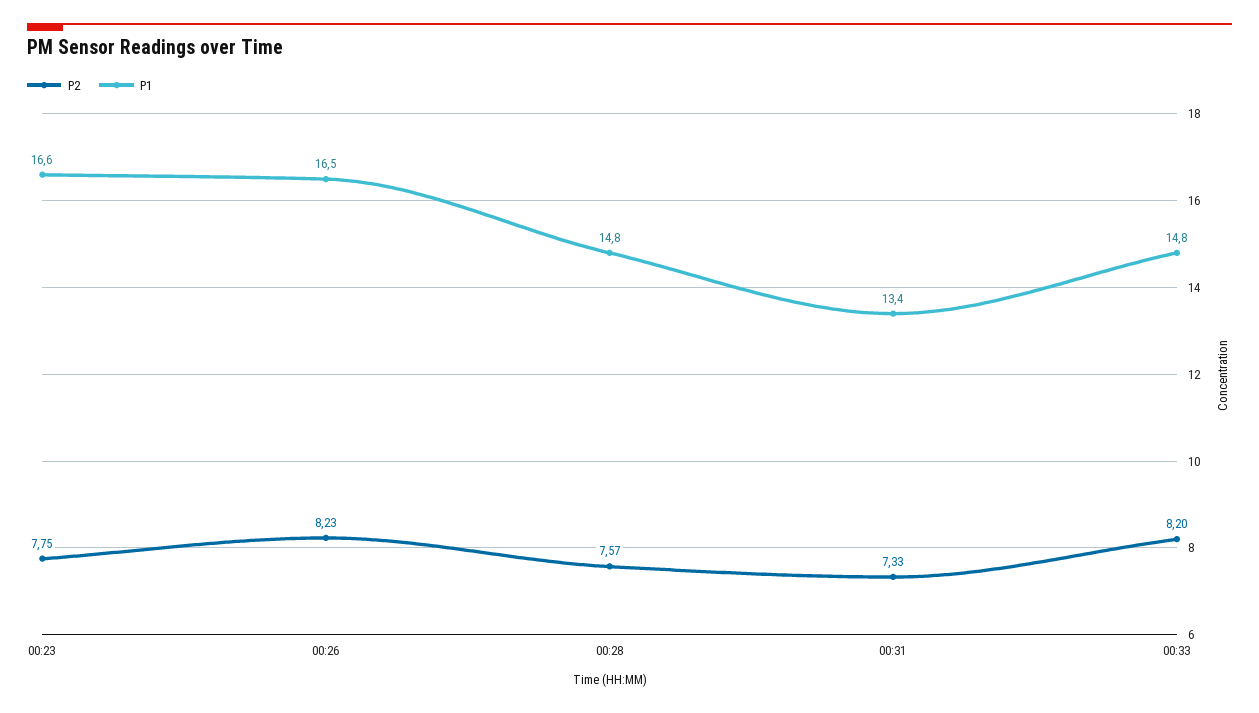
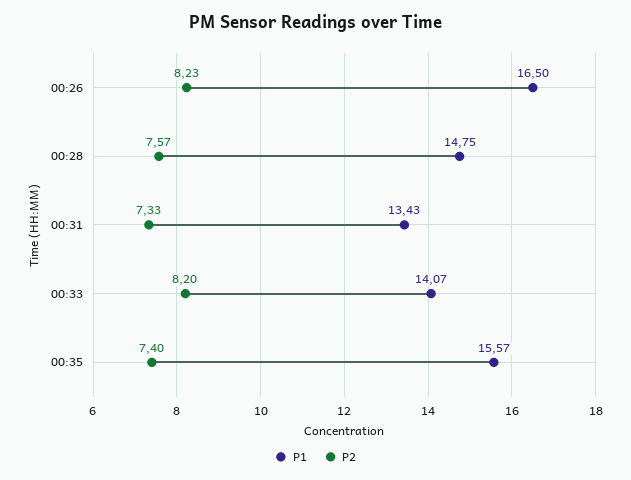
P2, 00:23: 7.75 -> none
P1, 00:23: 16.6 -> none
P1, 00:33: 14.8 -> 14.07
P1, 00:35: none -> 15.57
P2, 00:35: none -> 7.4

